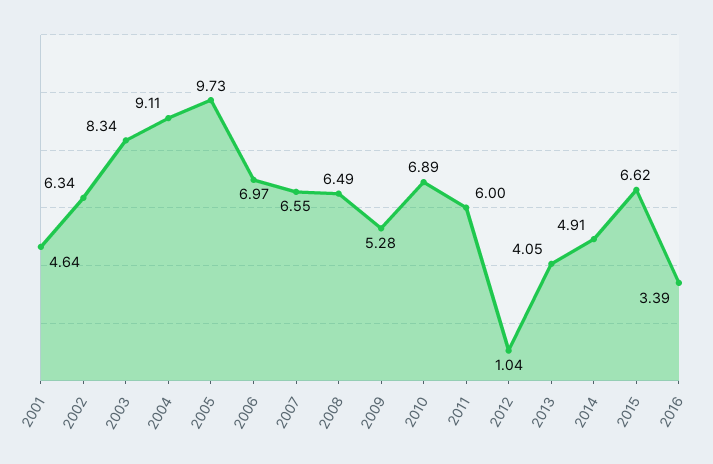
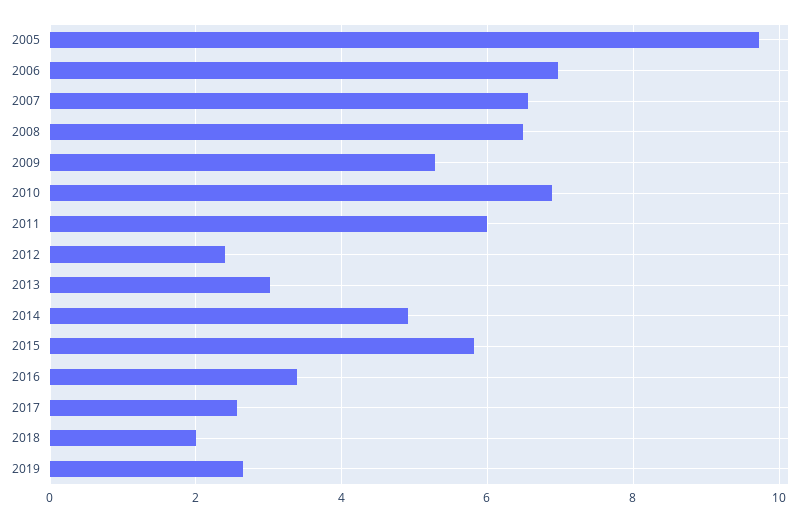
2001: 4.64 -> none
2002: 6.34 -> none
2003: 8.34 -> none
2004: 9.11 -> none
2012: 1.04 -> 2.4
2013: 4.05 -> 3
2015: 6.62 -> 5.8
2017: none -> 2.6
2018: none -> 2
2019: none -> 2.6

